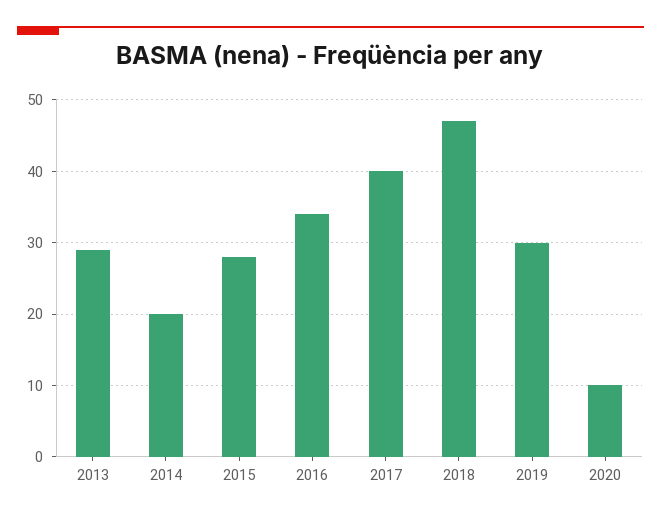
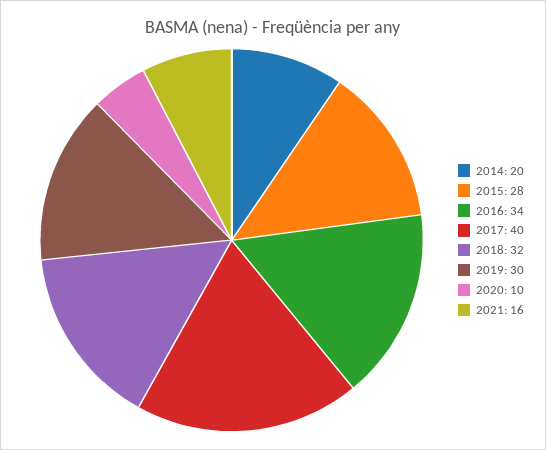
2013: 29 -> none
2018: 47 -> 32
2021: none -> 16

